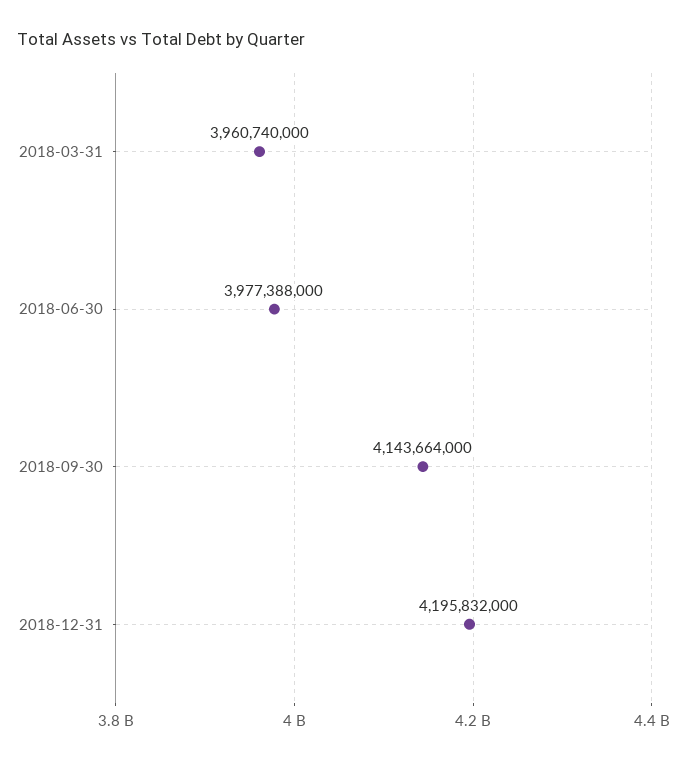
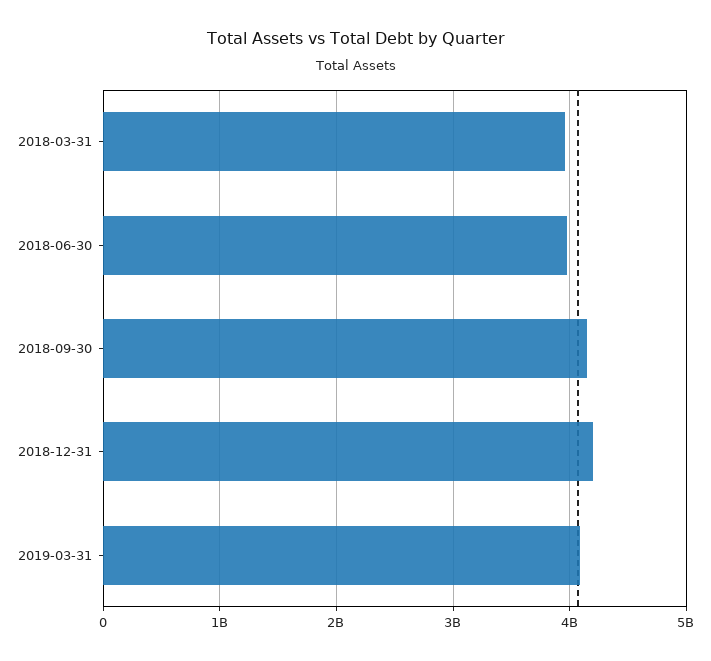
2019-03-31: none -> 4100000000

